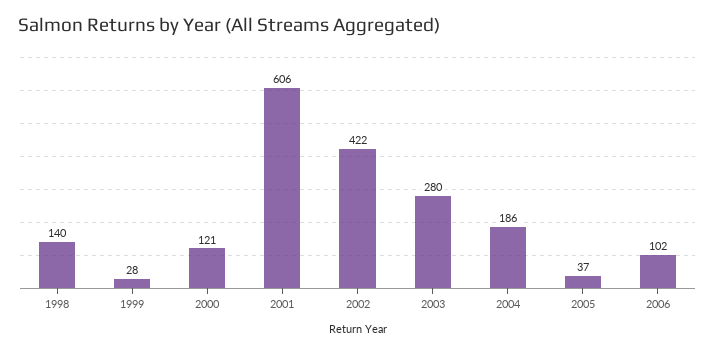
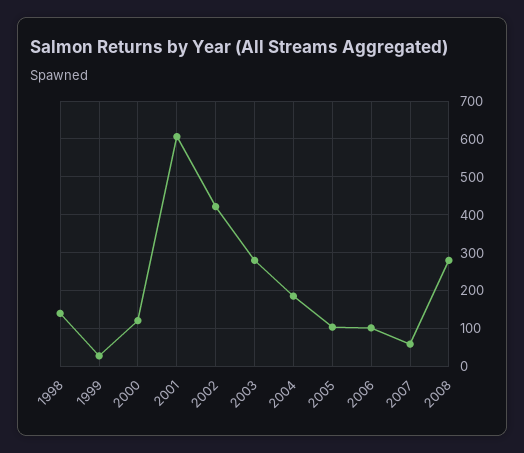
2005: 37 -> 100
2007: none -> 60
2008: none -> 280

